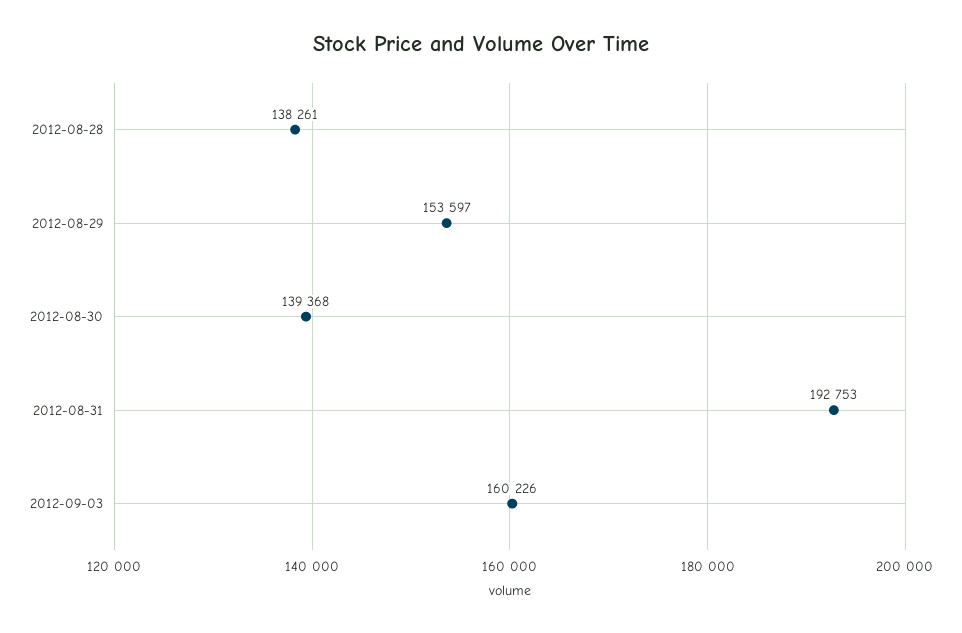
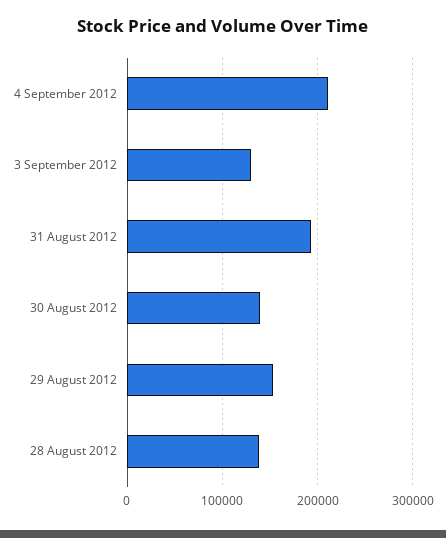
2012-09-03: 160226 -> 130000
4 September 2012: none -> 210000

